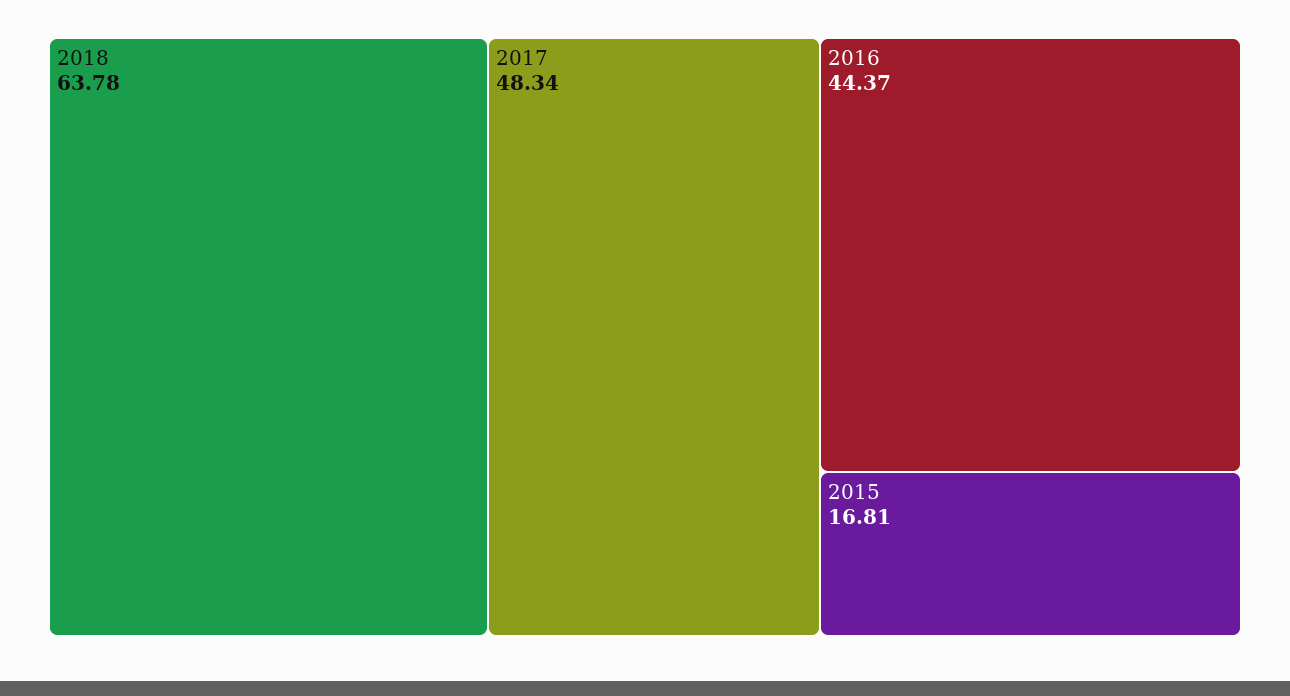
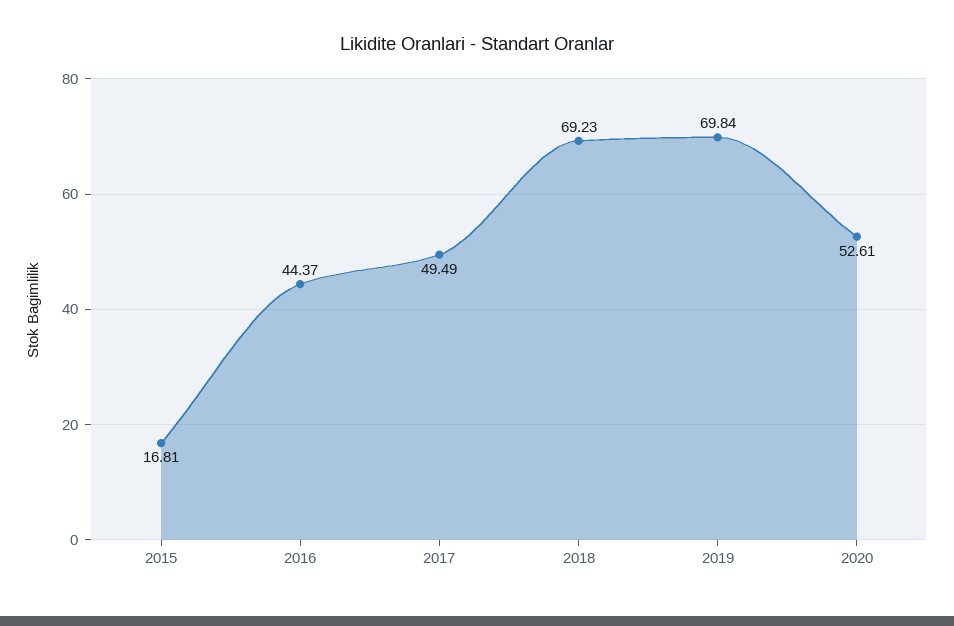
2018: 63.78 -> 69.23
2017: 48.34 -> 49.49
2019: none -> 69.84
2020: none -> 52.61

